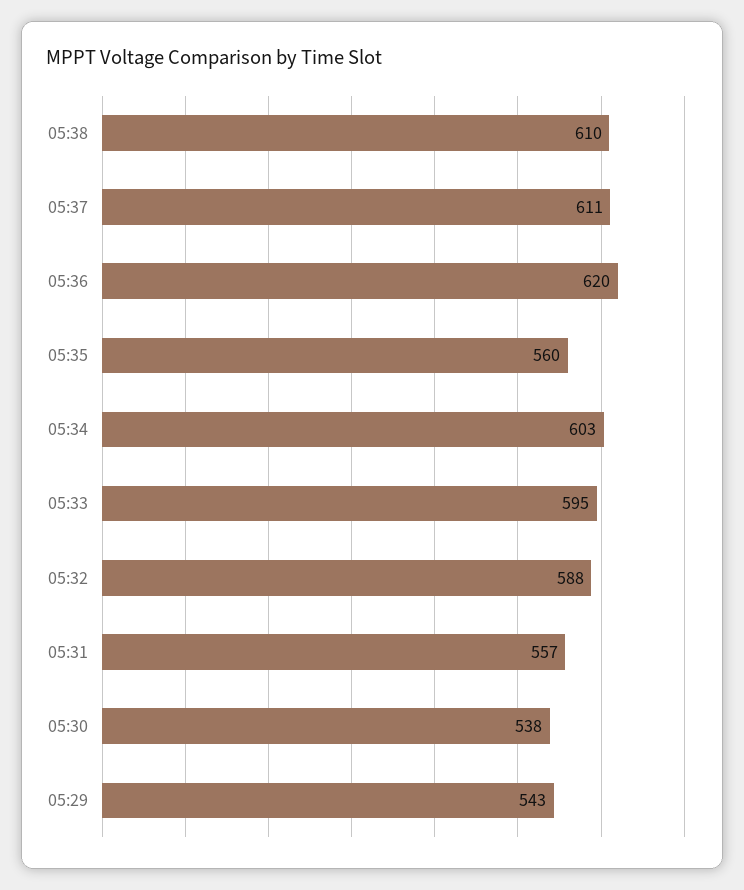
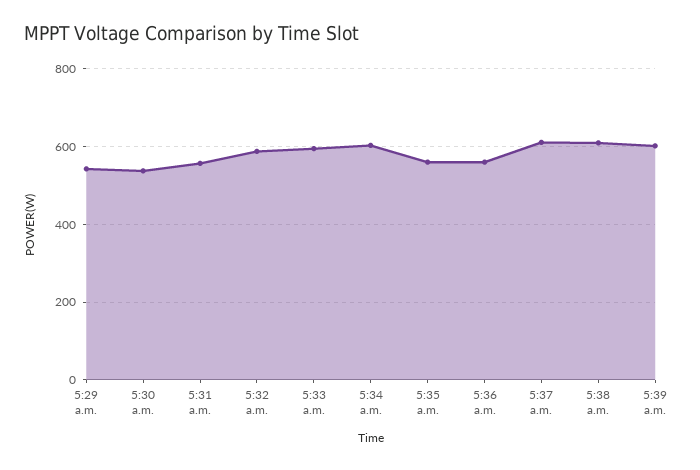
05:36: 620 -> 560
5:39 a.m.: none -> 600

